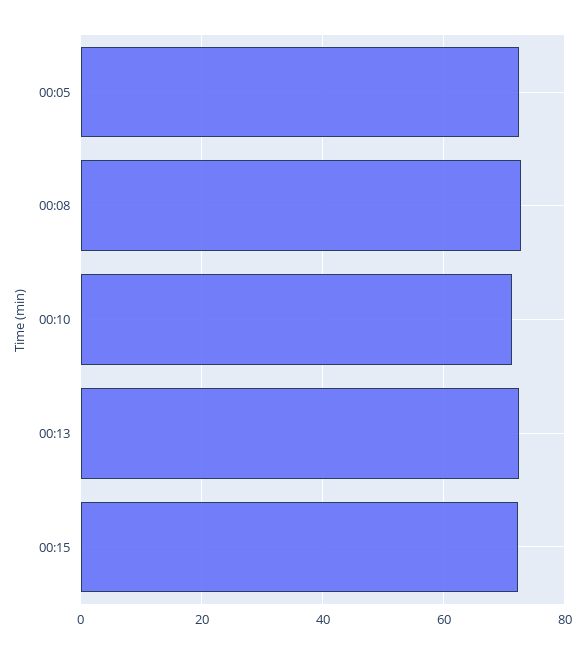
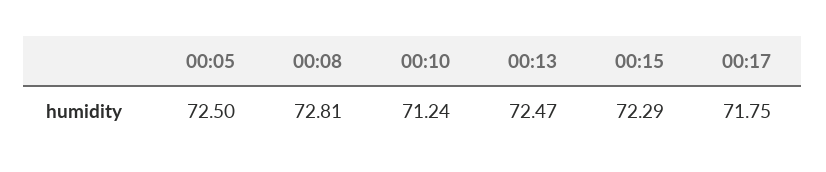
00:17: none -> 71.75

